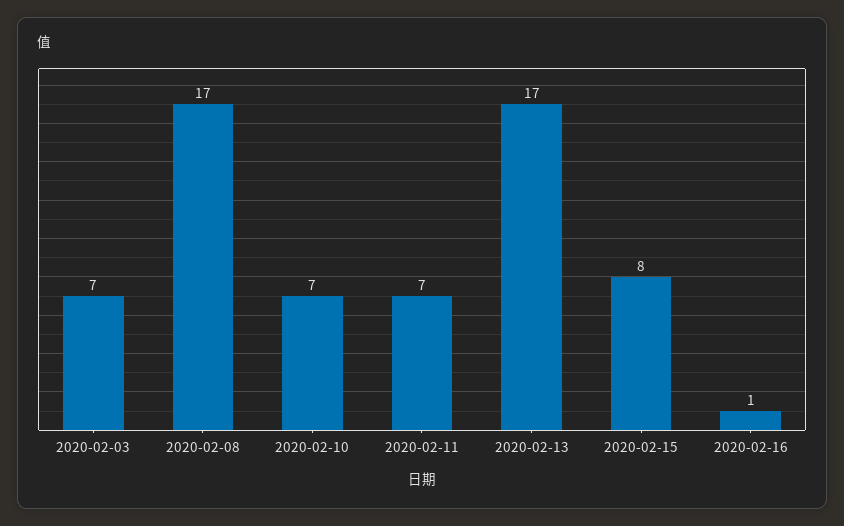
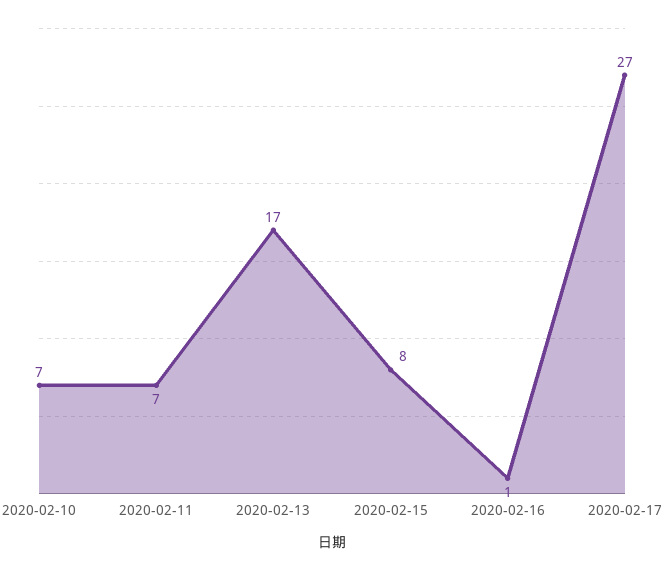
2020-02-03: 7 -> none
2020-02-08: 17 -> none
2020-02-17: none -> 27

